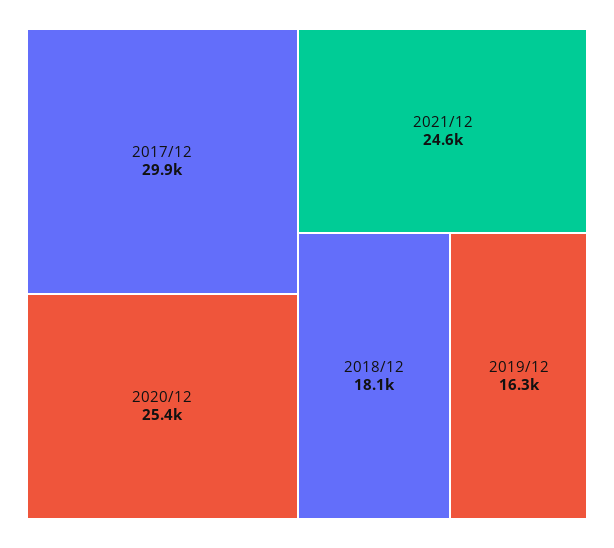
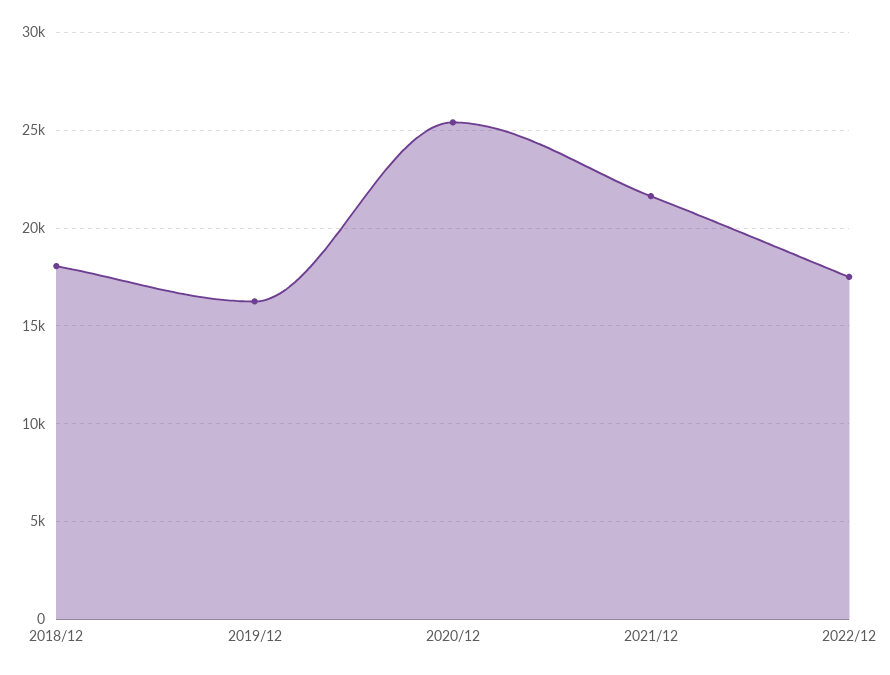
2017/12: 29900 -> none
2021/12: 24600 -> 21500
2022/12: none -> 17500

